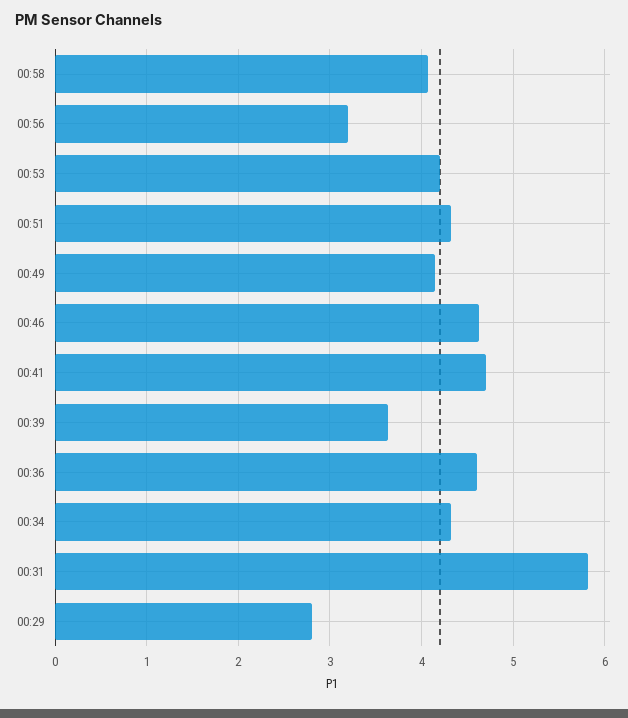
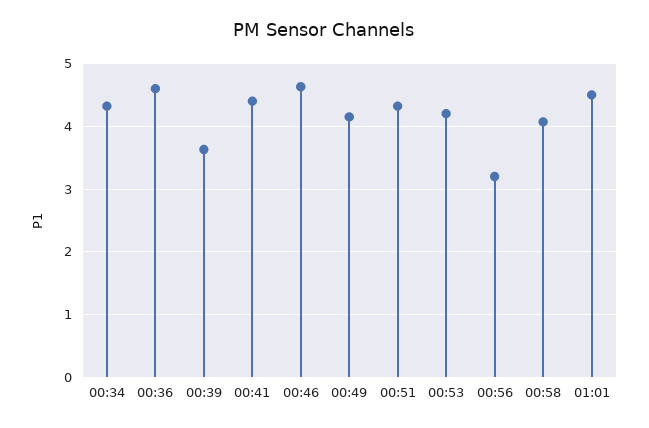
00:41: 4.7 -> 4.4
00:31: 5.8 -> none
00:29: 2.8 -> none
01:01: none -> 4.5

